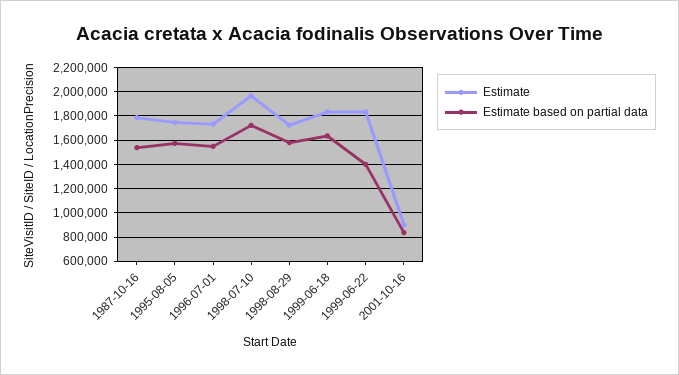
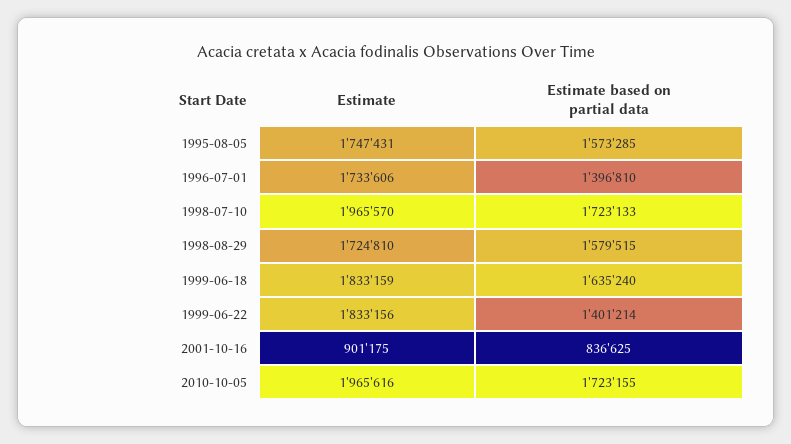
Estimate, 1987-10-16: 1800000 -> none
Estimate based on partial data, 1987-10-16: 1550000 -> none
Estimate based on partial data, 1996-07-01: 1550000 -> 1396810
Estimate, 2010-10-05: none -> 1965616
Estimate based on partial data, 2010-10-05: none -> 1723155

